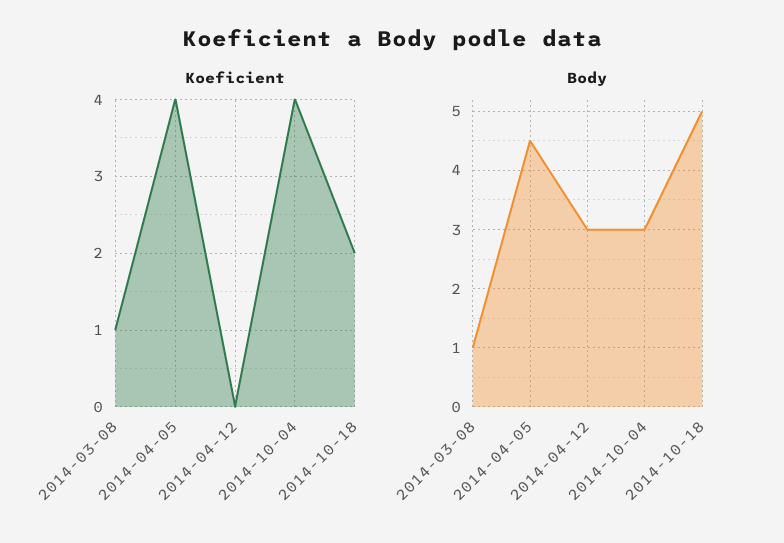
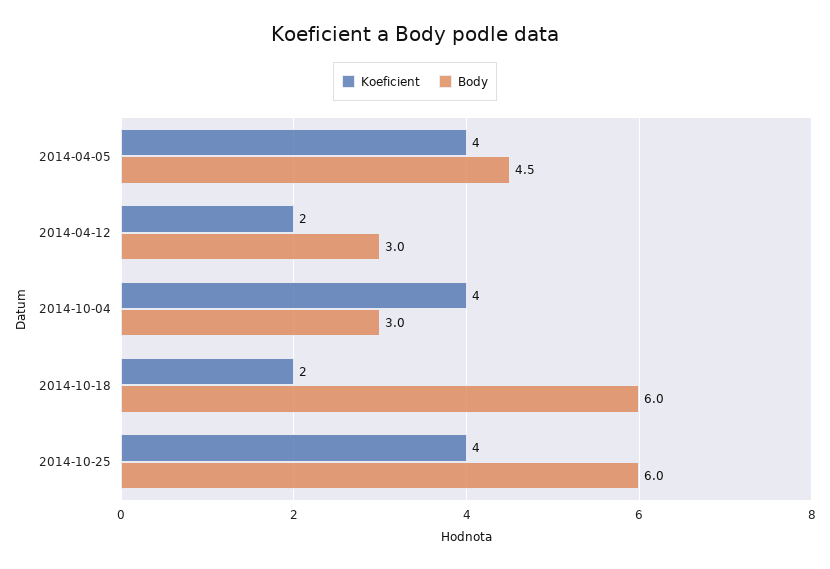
Koeficient, 2014-03-08: 1 -> none
Koeficient, 2014-04-12: 0 -> 2
Body, 2014-03-08: 1 -> none
Body, 2014-10-18: 5 -> 6
Koeficient, 2014-10-25: none -> 4
Body, 2014-10-25: none -> 6

